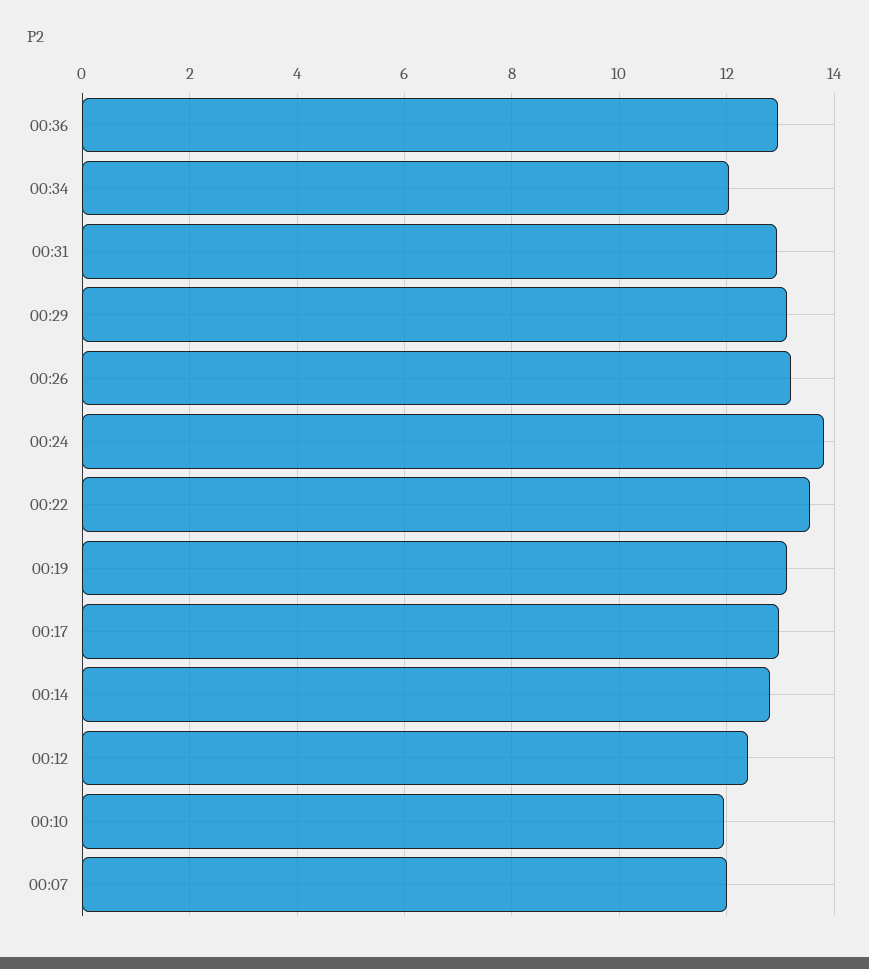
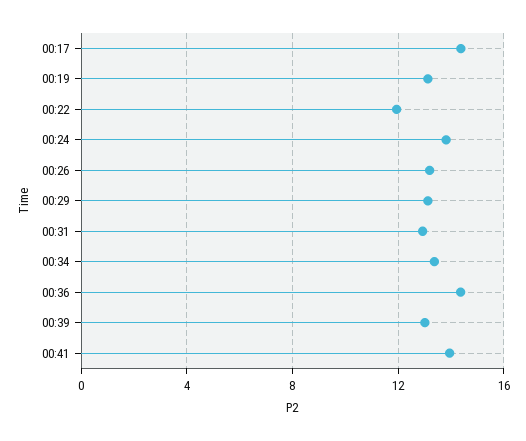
00:36: 13 -> 14.5
00:34: 12 -> 13.5
00:22: 13.6 -> 12
00:17: 13 -> 14.5
00:14: 12.8 -> none
00:12: 12.4 -> none
00:10: 12 -> none
00:07: 12 -> none
00:39: none -> 13
00:41: none -> 14

